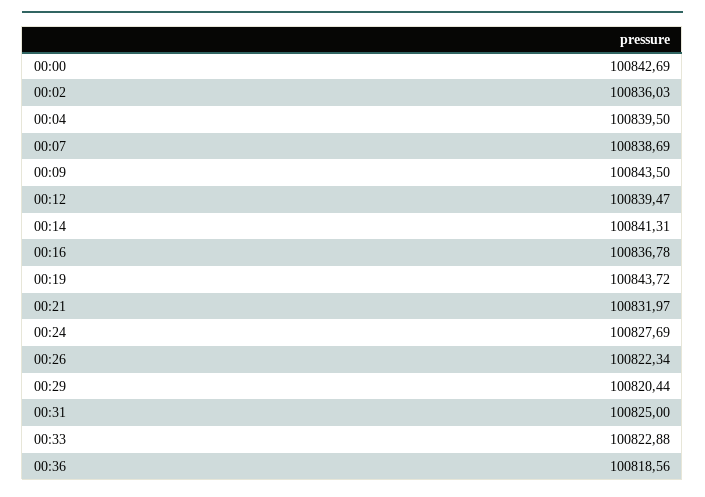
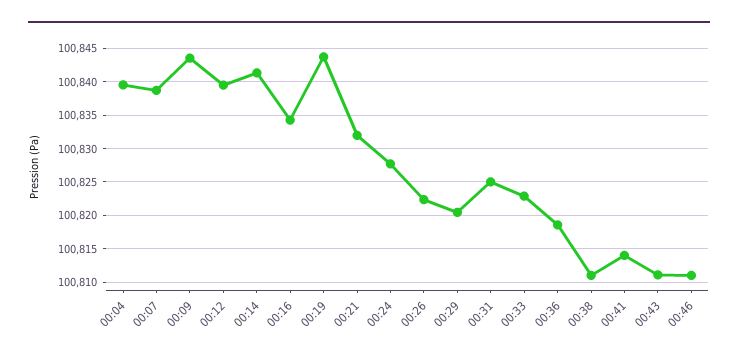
00:00: 100842.69 -> none
00:02: 100836.03 -> none
00:16: 100836.78 -> 100834
00:38: none -> 100811
00:41: none -> 100814
00:43: none -> 100811
00:46: none -> 100811

